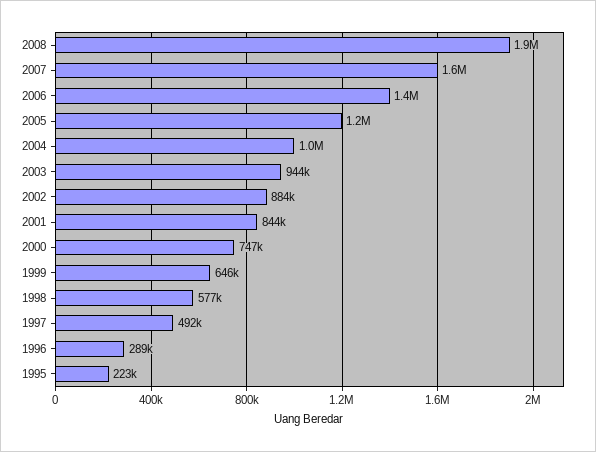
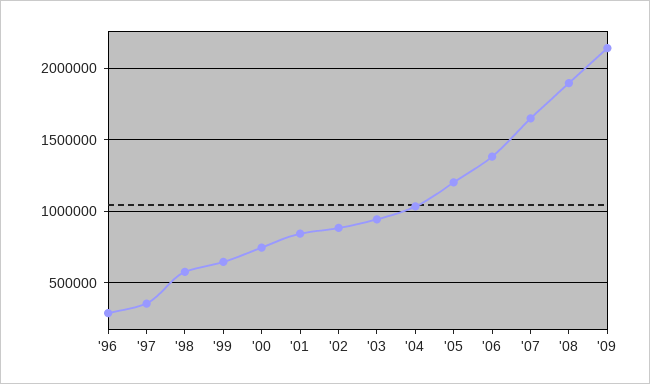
1997: 492000 -> 350000
1995: 223000 -> none
'09: none -> 2150000

